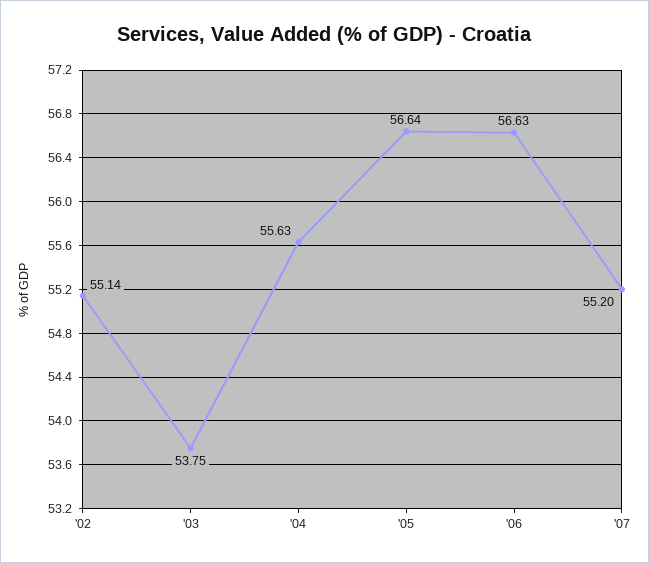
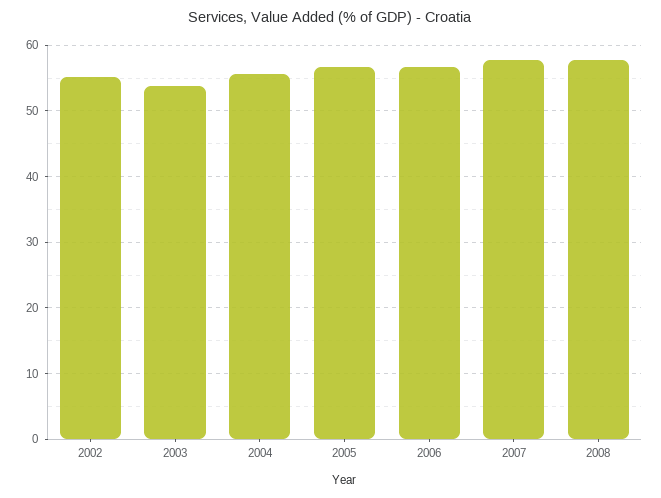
'07: 55.2 -> 58
2008: none -> 58

